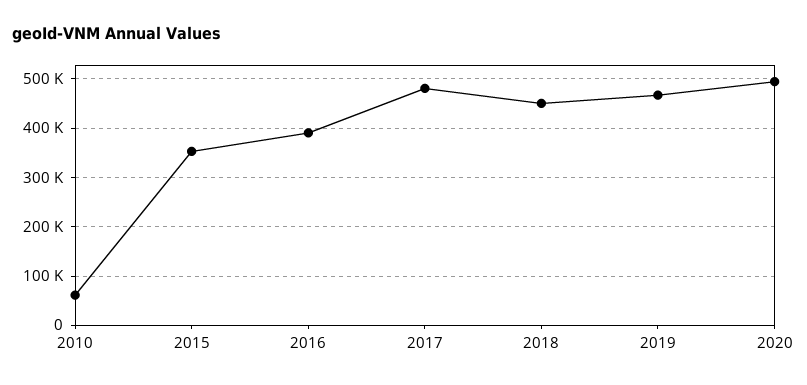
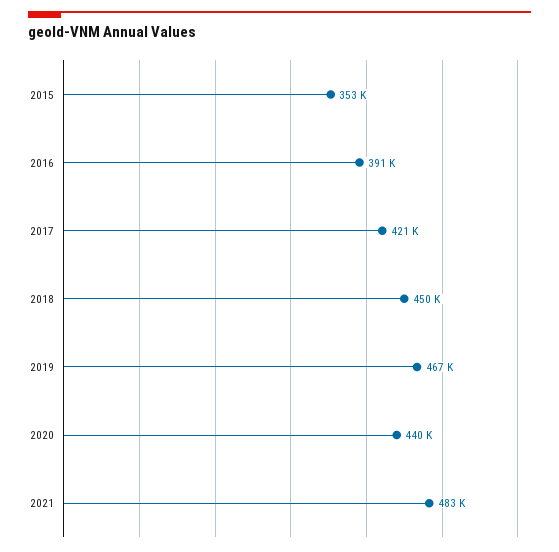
2010: 60000 -> none
2017: 480000 -> 421000
2020: 500000 -> 440000
2021: none -> 483000

